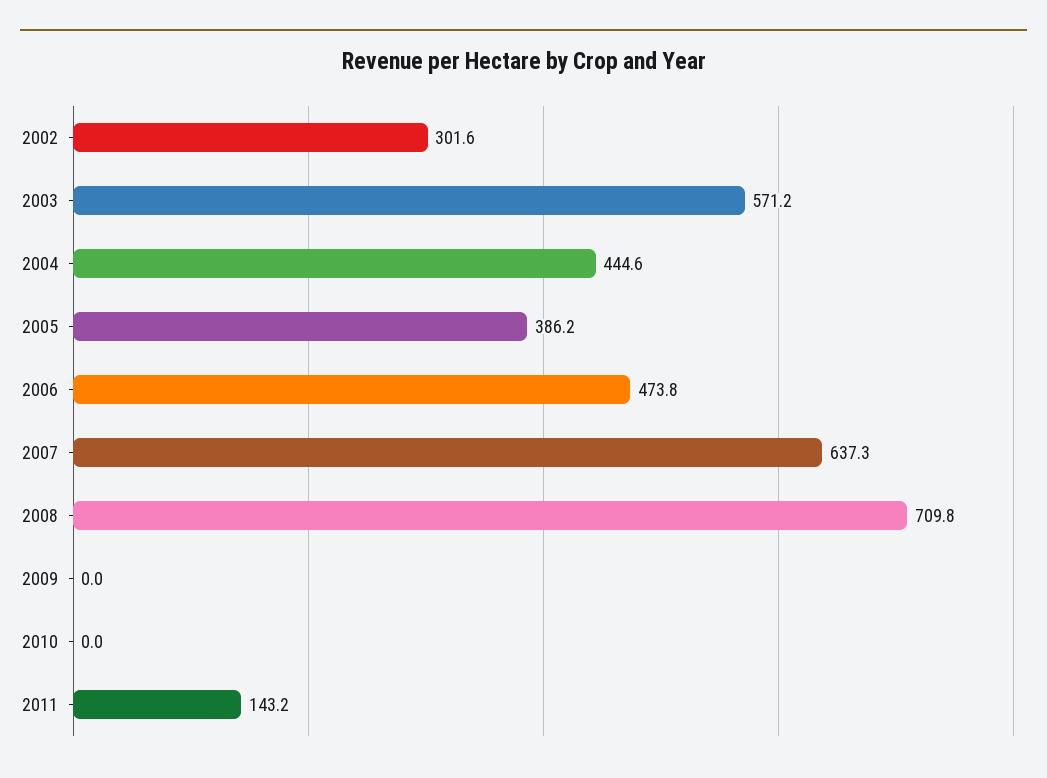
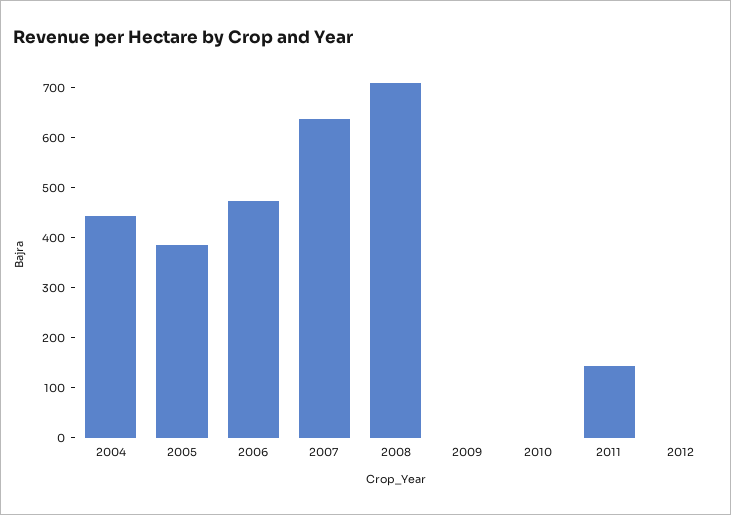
2002: 301.6 -> none
2003: 571.2 -> none
2012: none -> 0

